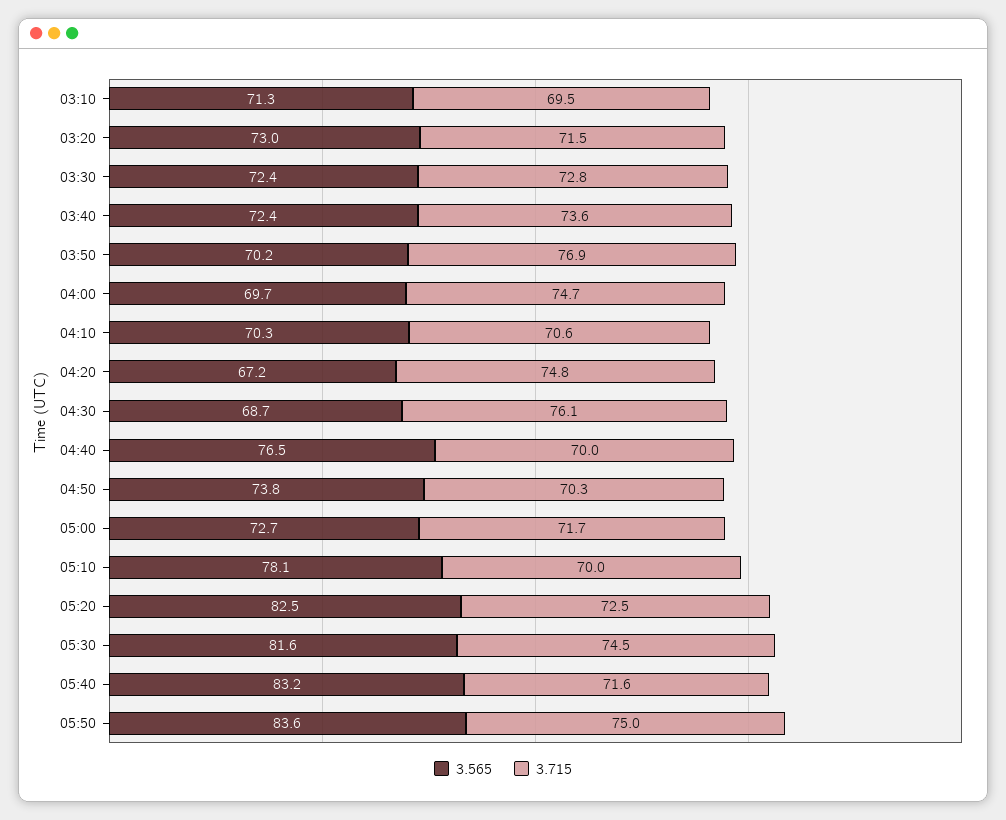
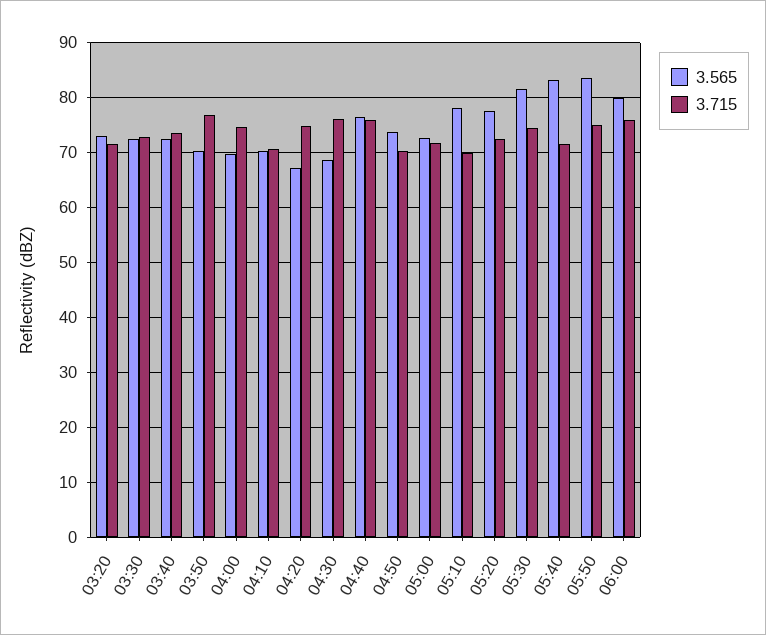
3.565, 03:10: 71.3 -> none
3.715, 03:10: 69.5 -> none
3.715, 04:40: 70 -> 76
3.565, 05:20: 82.5 -> 78
3.565, 06:00: none -> 80
3.715, 06:00: none -> 76

